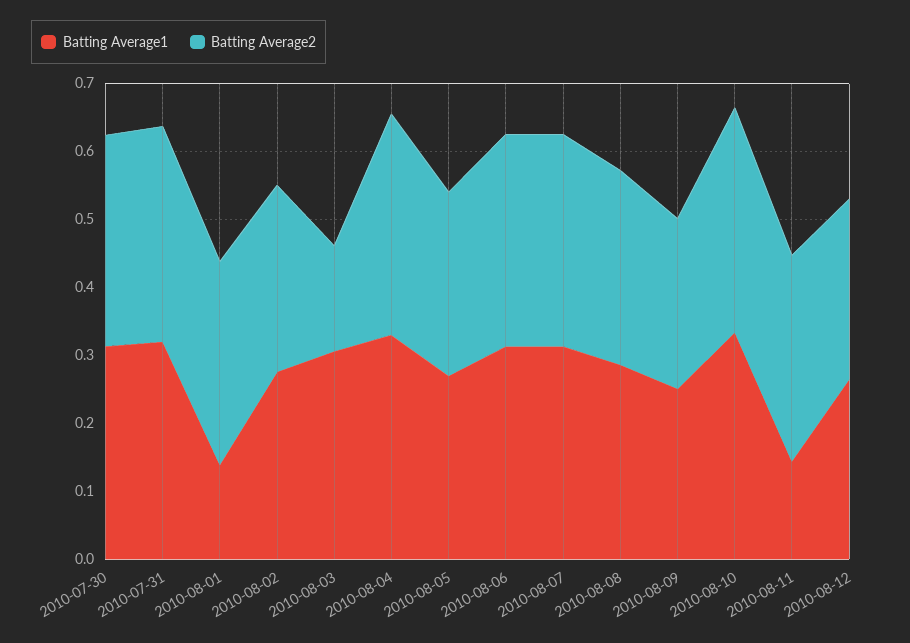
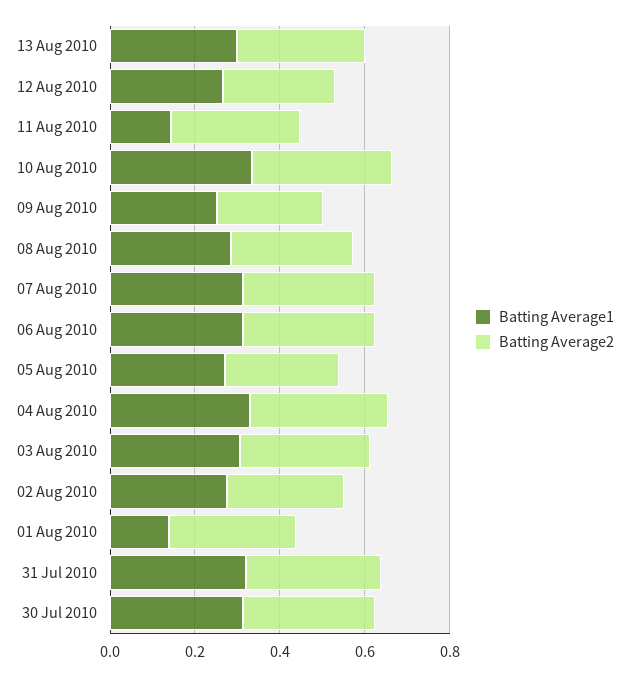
Batting Average2, 2010-08-03: 0.16 -> 0.3
Batting Average1, 13 Aug 2010: none -> 0.3
Batting Average2, 13 Aug 2010: none -> 0.3

